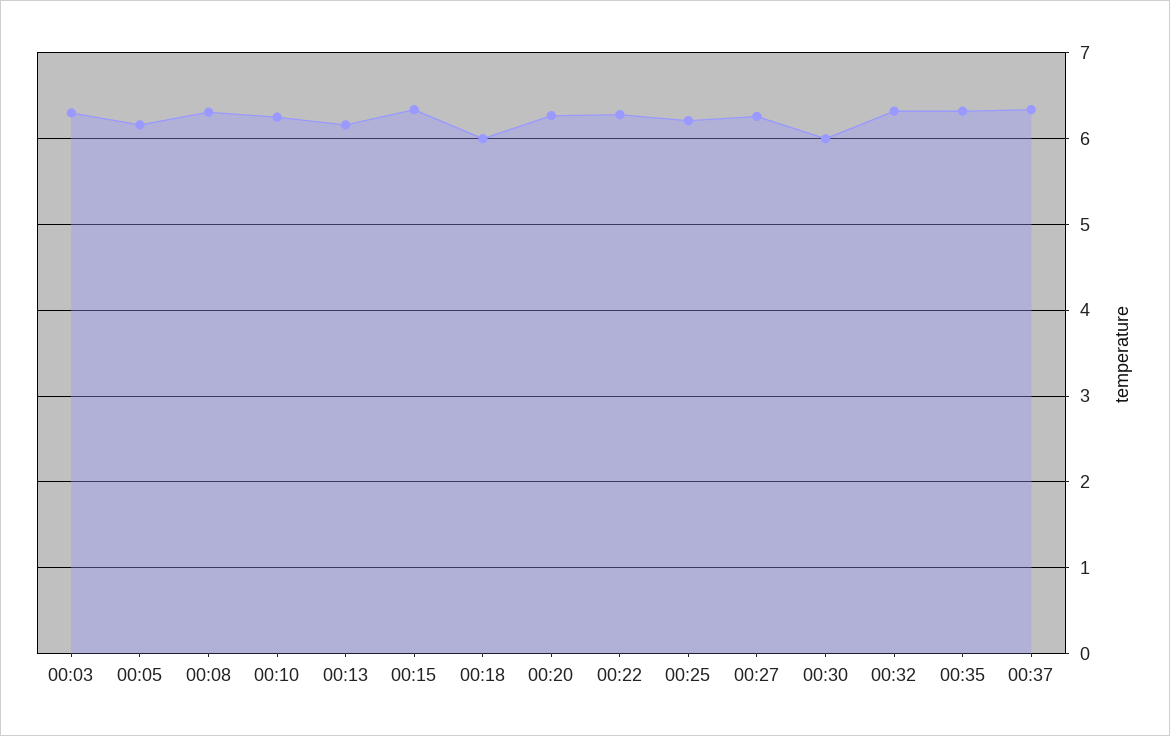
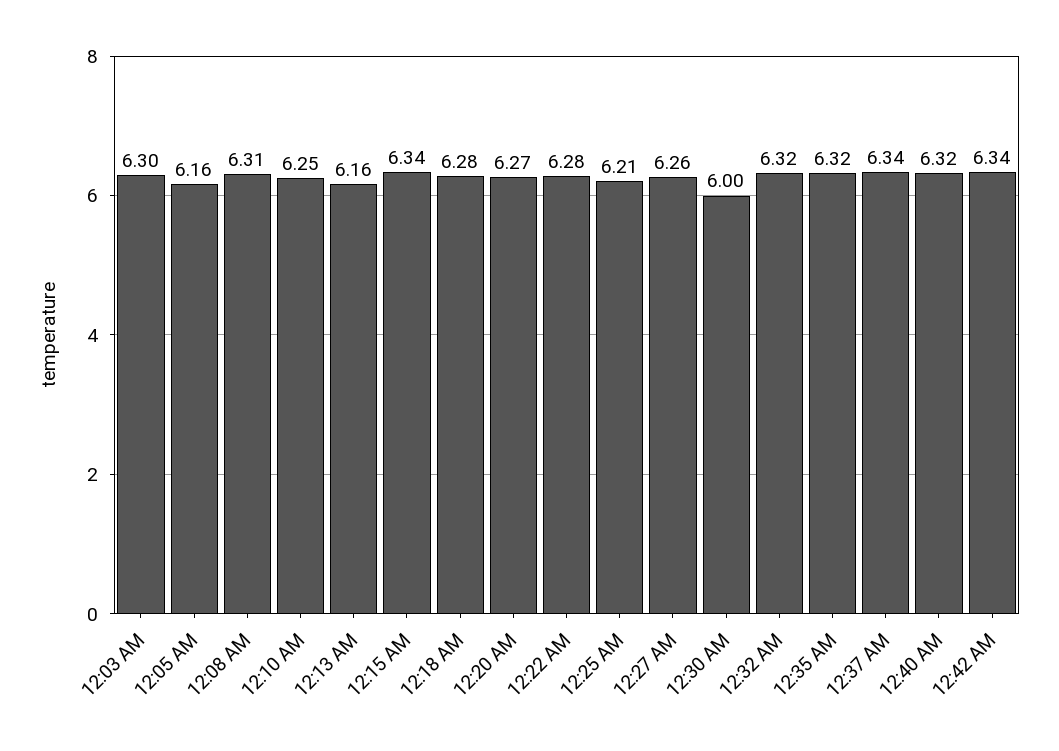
00:18: 6 -> 6.28
12:40 AM: none -> 6.32
12:42 AM: none -> 6.34

